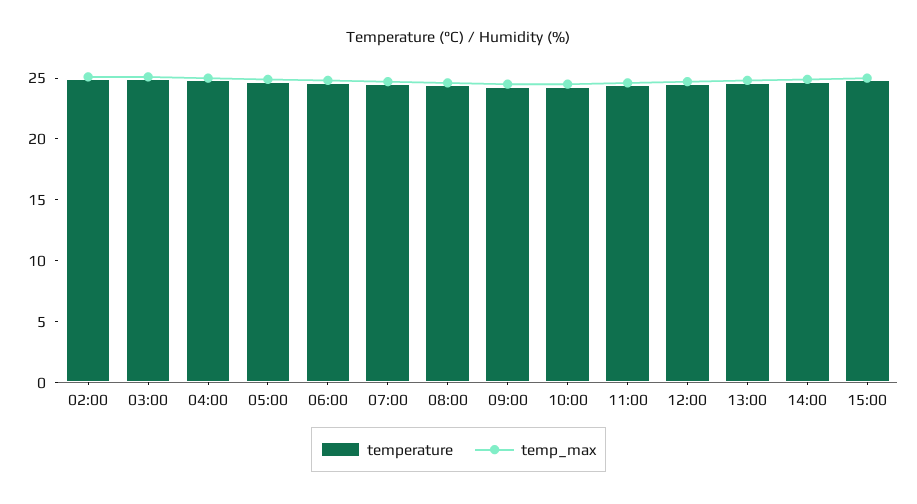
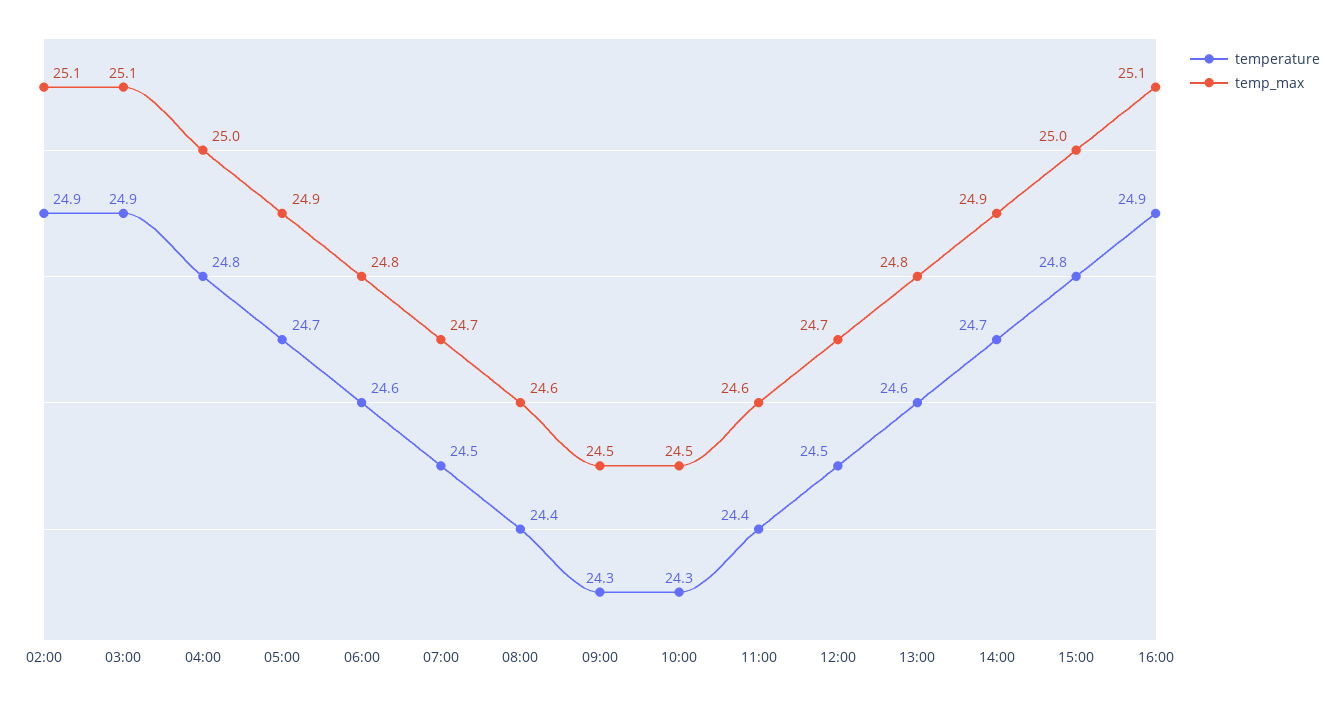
temperature, 16:00: none -> 24.9
temp_max, 16:00: none -> 25.1

